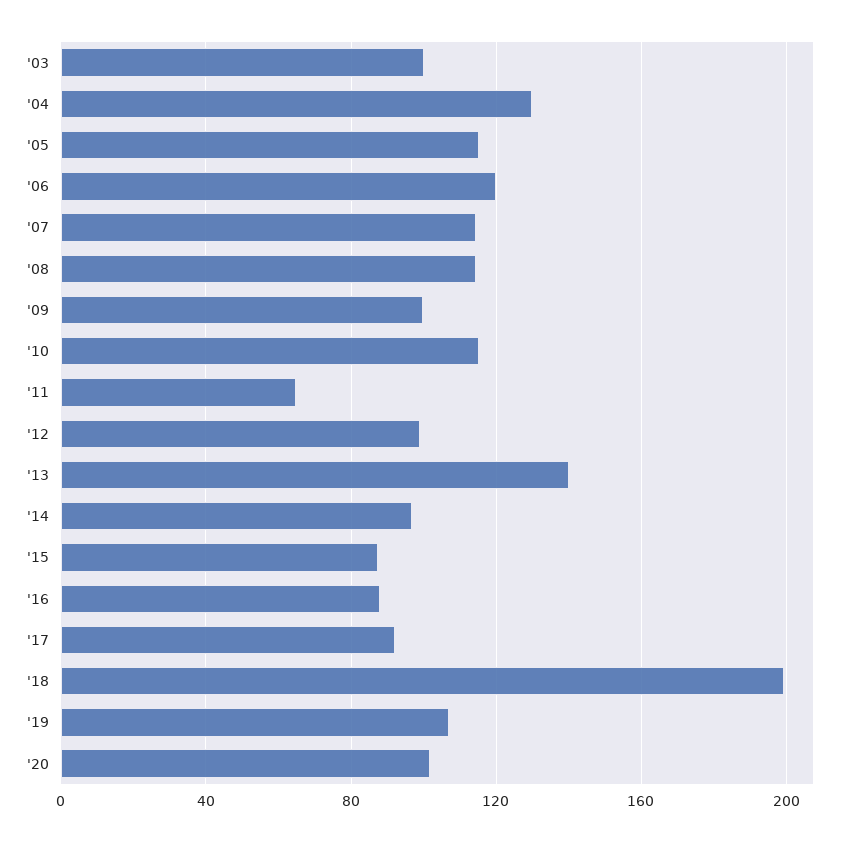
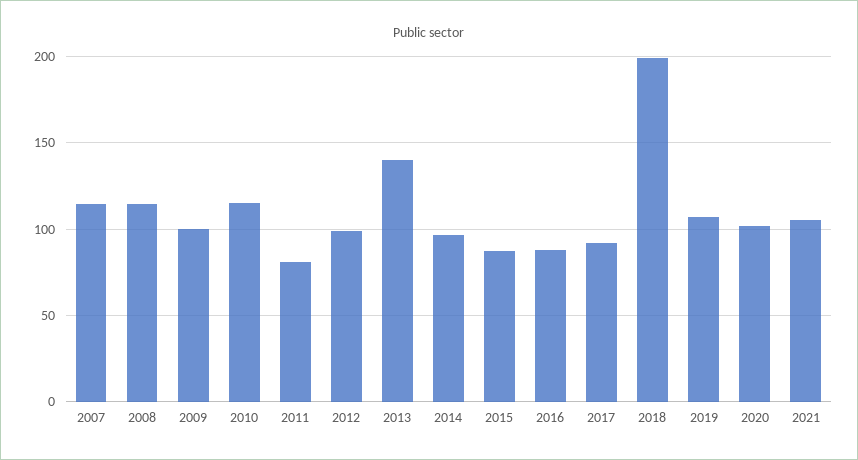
'03: 100 -> none
'04: 130 -> none
'05: 115 -> none
'06: 120 -> none
'11: 65 -> 80
2021: none -> 105

